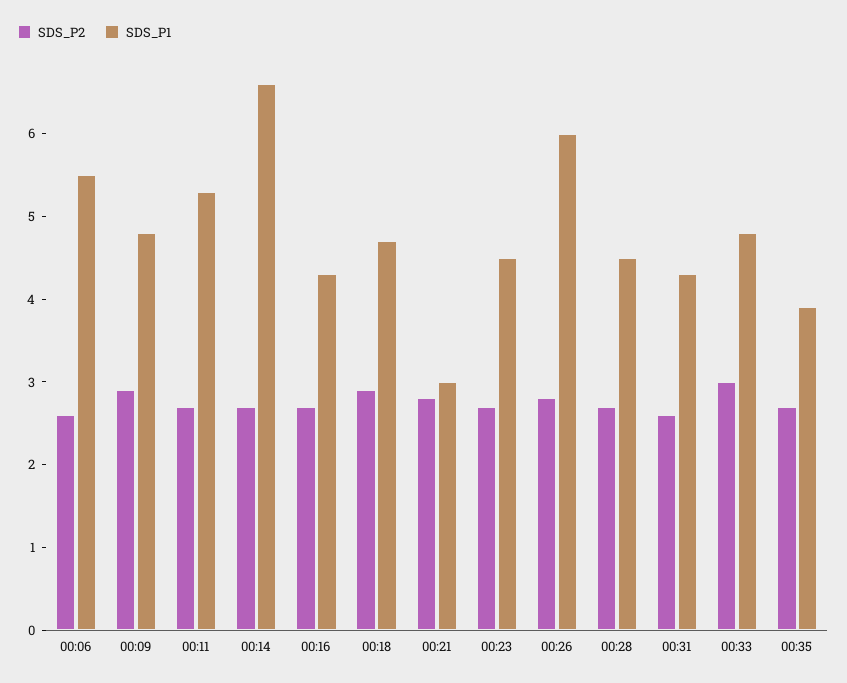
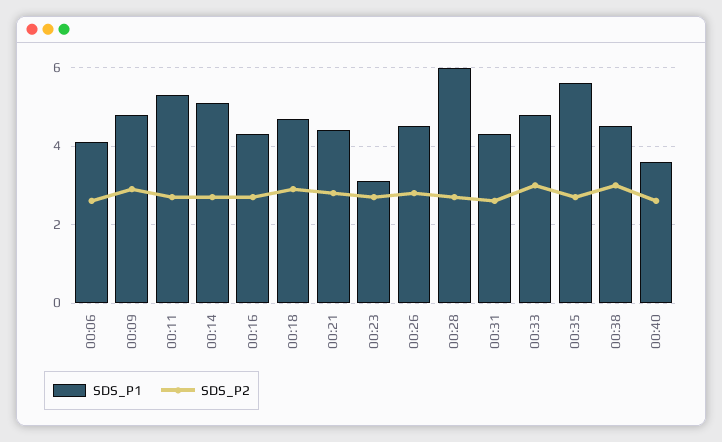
SDS_P1, 00:06: 5.5 -> 4
SDS_P1, 00:14: 6.6 -> 5
SDS_P1, 00:21: 3 -> 4.5
SDS_P1, 00:23: 4.5 -> 3
SDS_P1, 00:26: 6 -> 4.5
SDS_P1, 00:28: 4.5 -> 6
SDS_P1, 00:35: 3.9 -> 5.5
SDS_P1, 00:38: none -> 4.5
SDS_P2, 00:38: none -> 3
SDS_P1, 00:40: none -> 3.5
SDS_P2, 00:40: none -> 2.5

